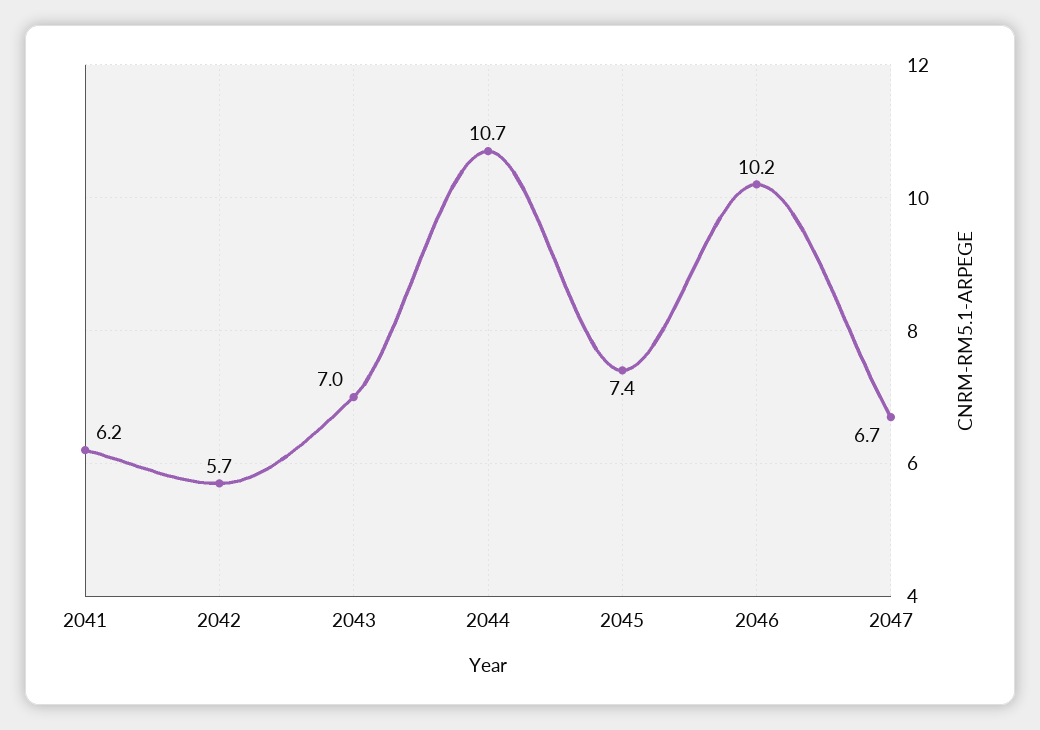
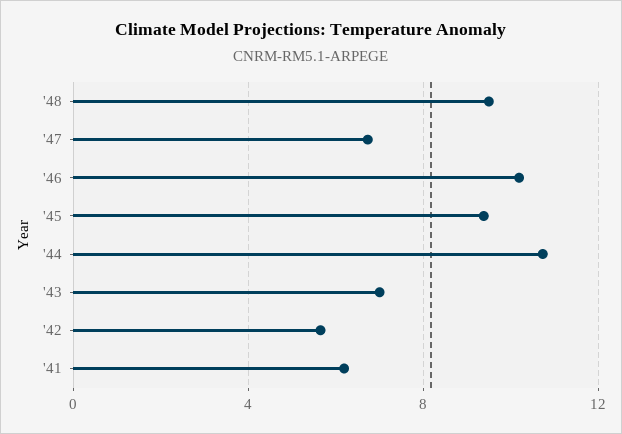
2045: 7.4 -> 9.5
'48: none -> 9.5

